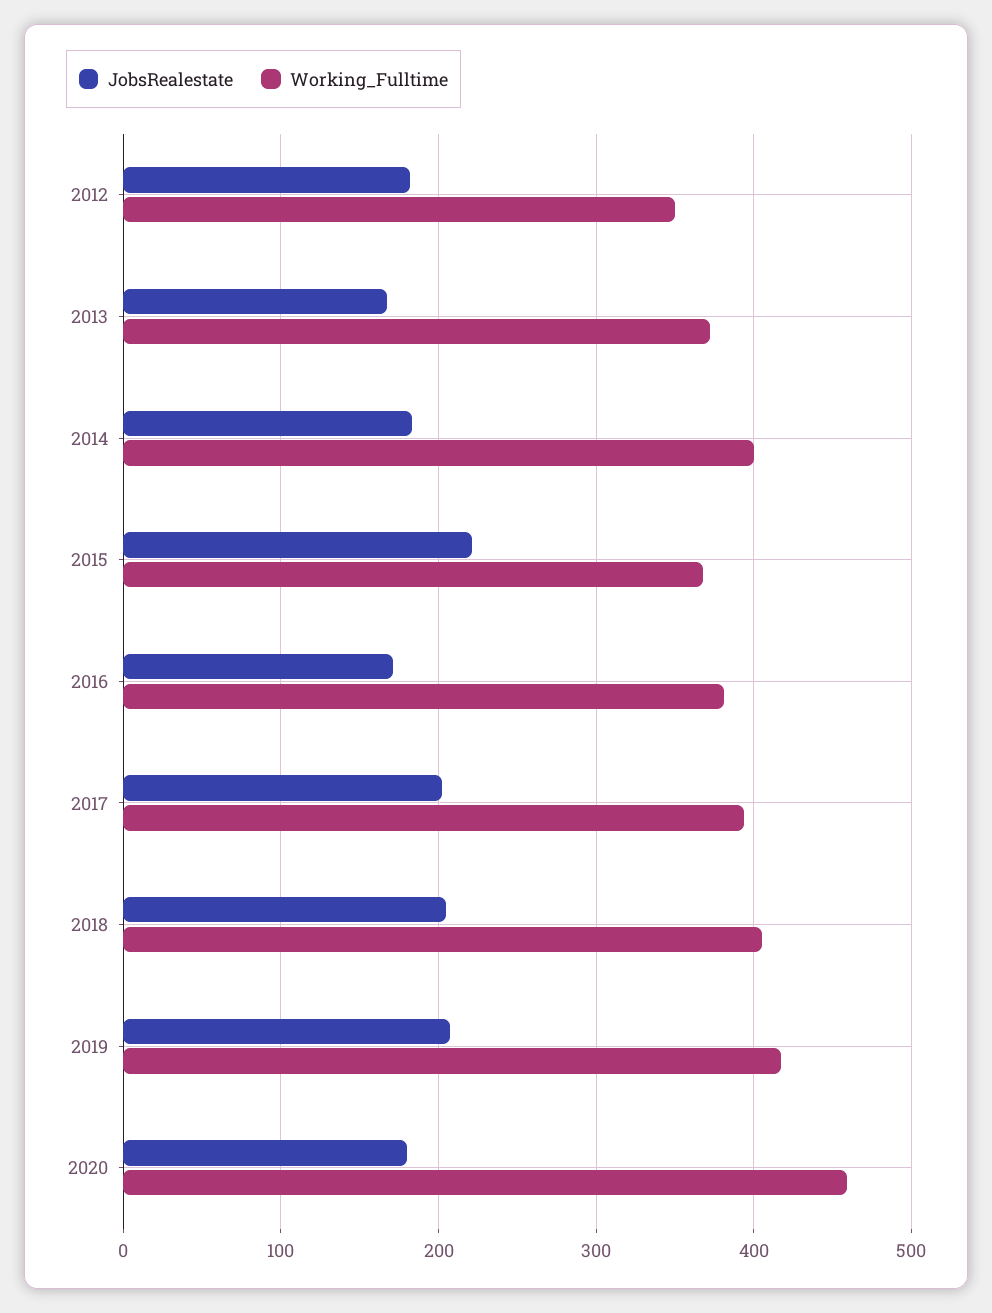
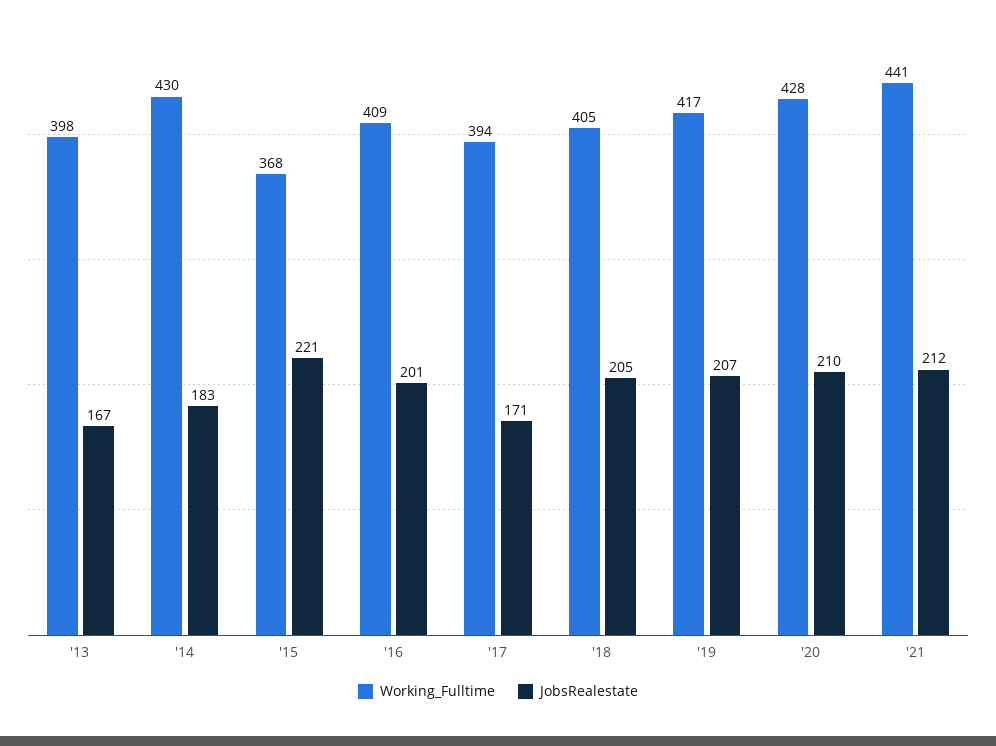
JobsRealestate, 2012: 180 -> none
Working_Fulltime, 2012: 350 -> none
Working_Fulltime, 2013: 370 -> 398
Working_Fulltime, 2014: 400 -> 430
JobsRealestate, 2016: 170 -> 201
Working_Fulltime, 2016: 380 -> 409
JobsRealestate, 2017: 200 -> 171
JobsRealestate, 2020: 180 -> 210
Working_Fulltime, 2020: 460 -> 428
Working_Fulltime, '21: none -> 441
JobsRealestate, '21: none -> 212

